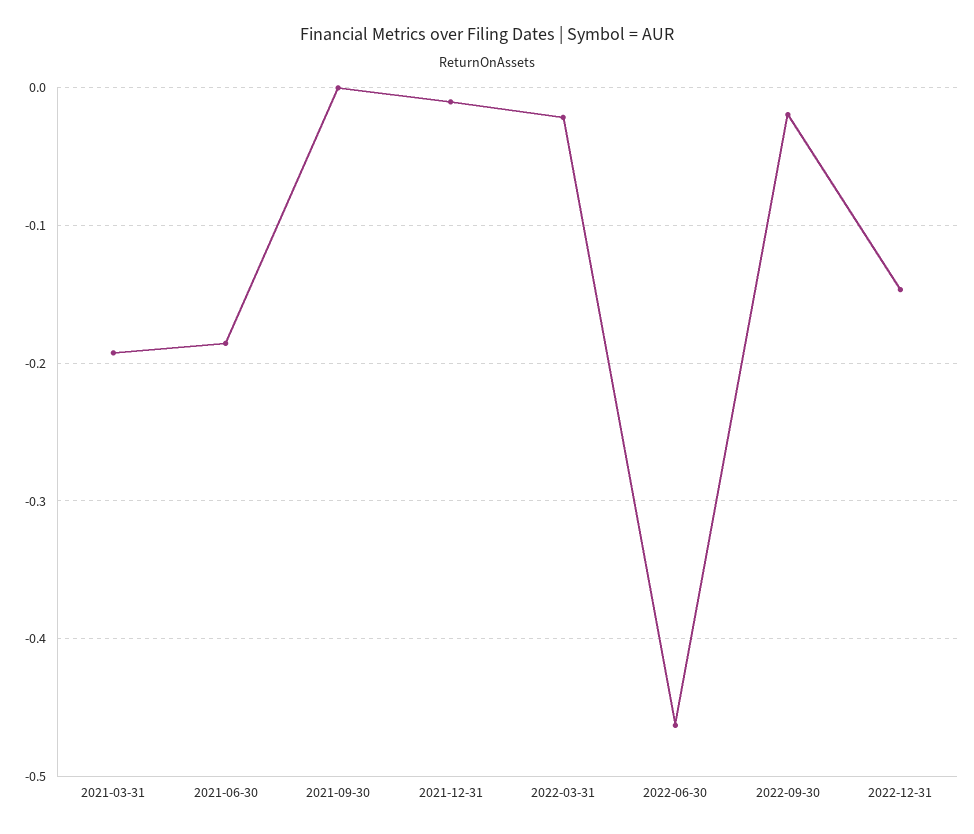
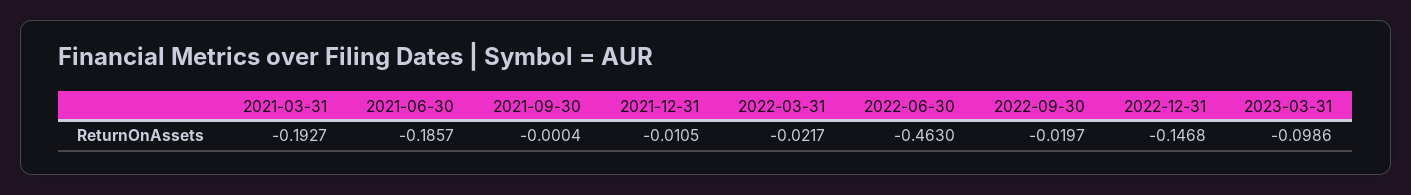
2023-03-31: none -> -0.0986

